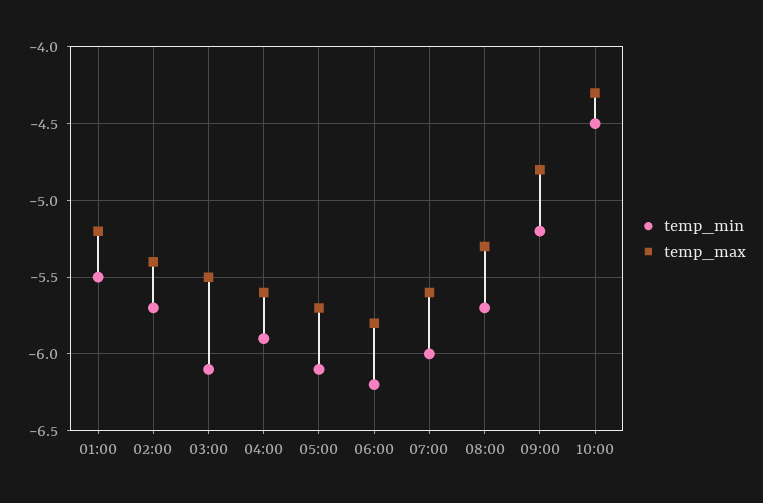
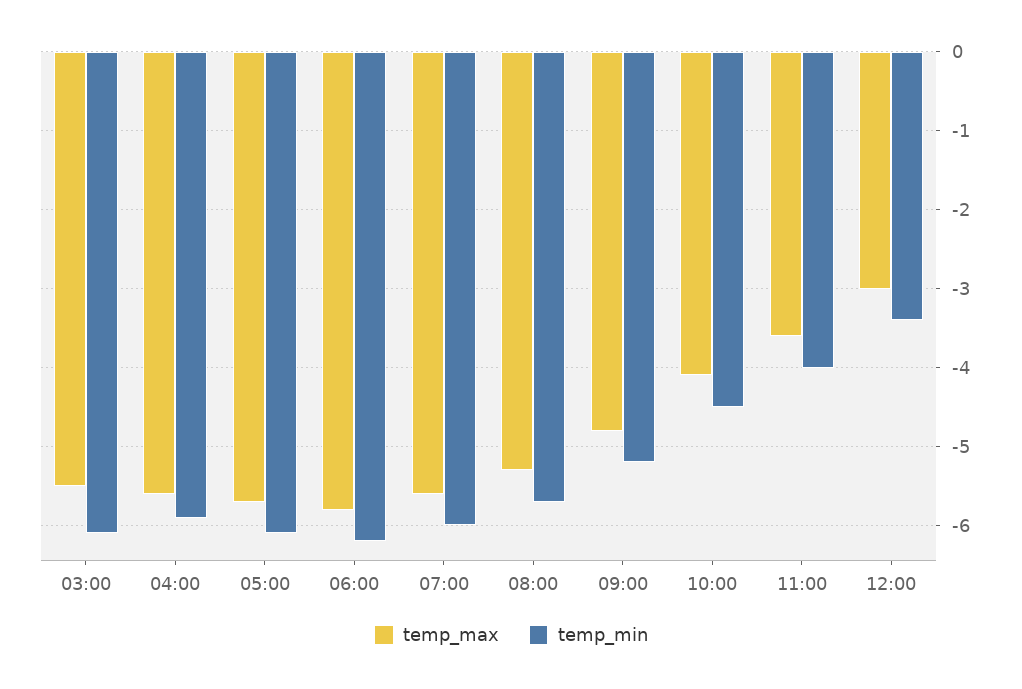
temp_min, 01:00: -5.5 -> none
temp_max, 01:00: -5.2 -> none
temp_min, 02:00: -5.7 -> none
temp_max, 02:00: -5.4 -> none
temp_max, 10:00: -4.3 -> -4.1
temp_max, 11:00: none -> -3.6
temp_min, 11:00: none -> -4
temp_max, 12:00: none -> -3
temp_min, 12:00: none -> -3.4

